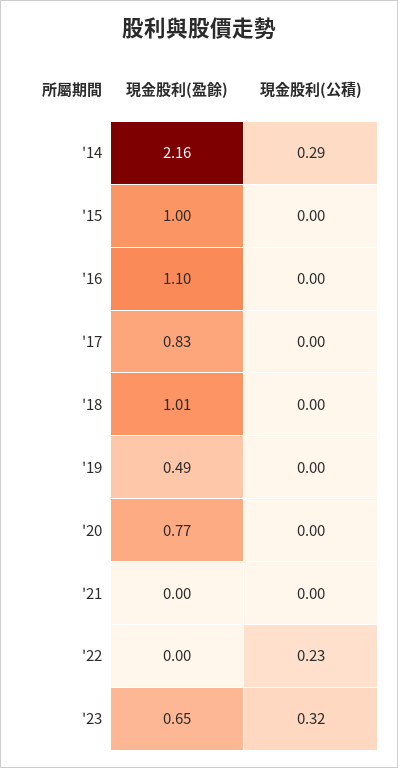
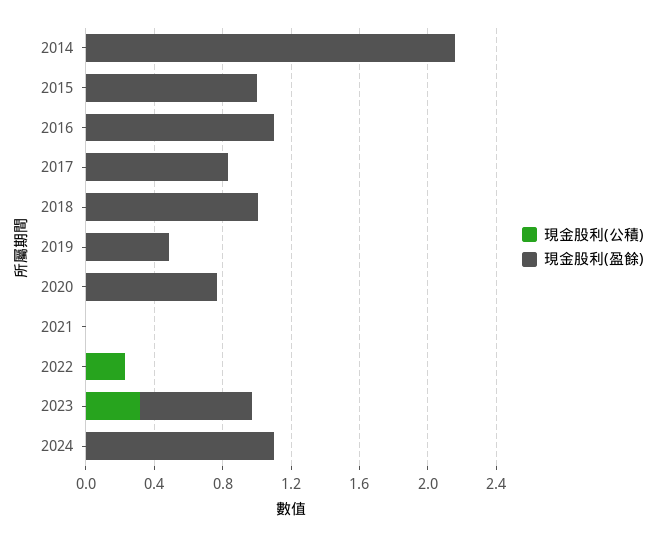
現金股利(公積), '14: 0.29 -> 0
現金股利(公積), 2024: none -> 0
現金股利(盈餘), 2024: none -> 1.1

